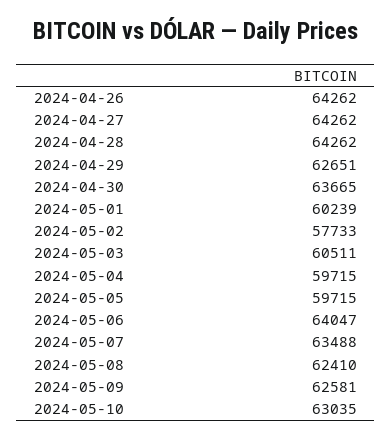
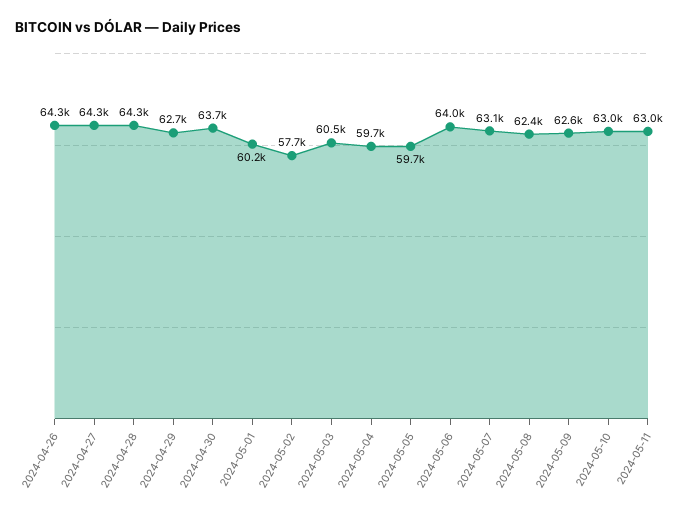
2024-05-07: 63488 -> 63100
2024-05-11: none -> 63000

